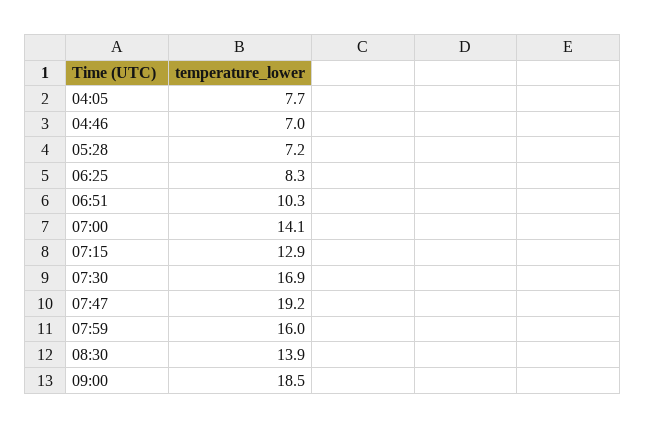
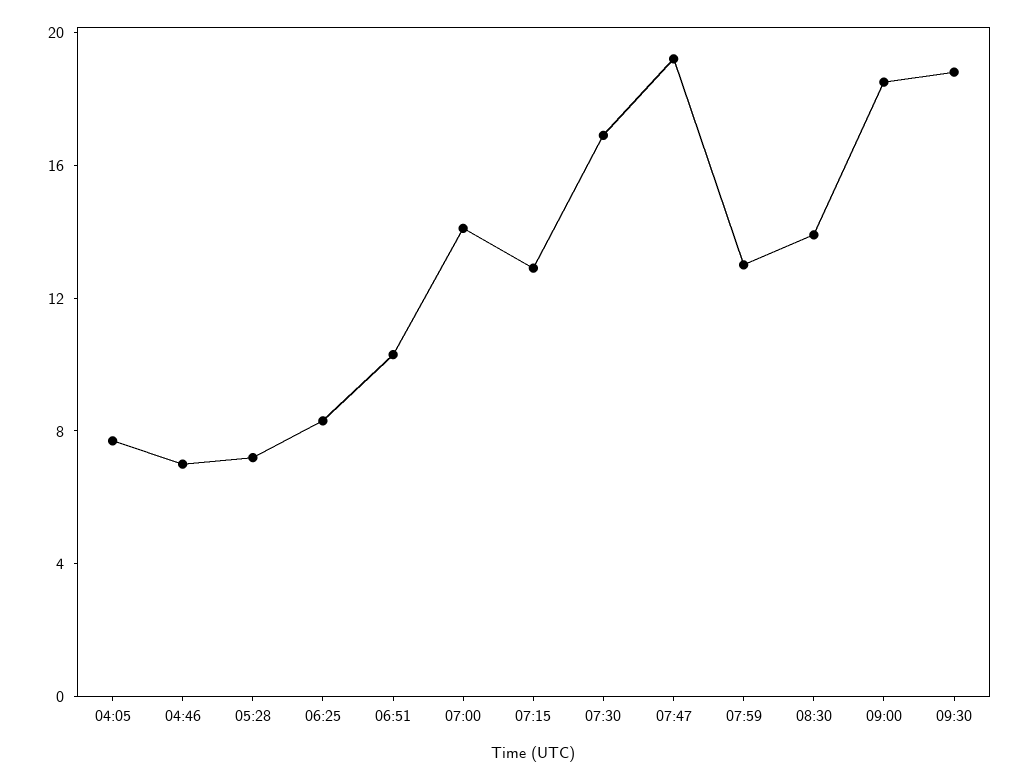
07:59: 16 -> 13
09:30: none -> 19

